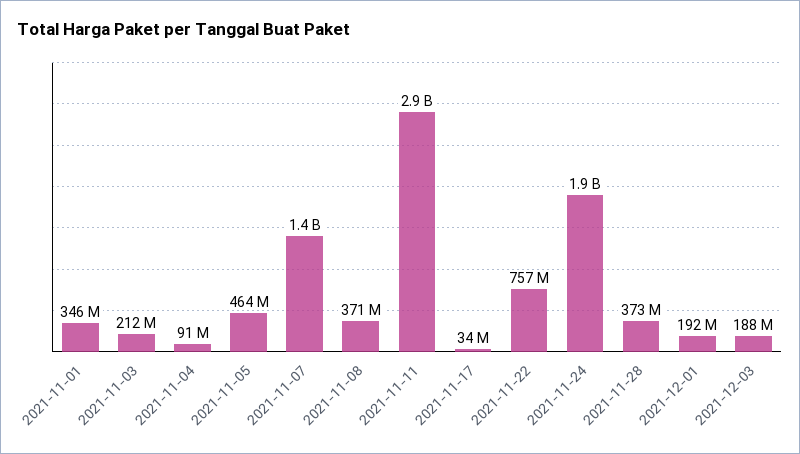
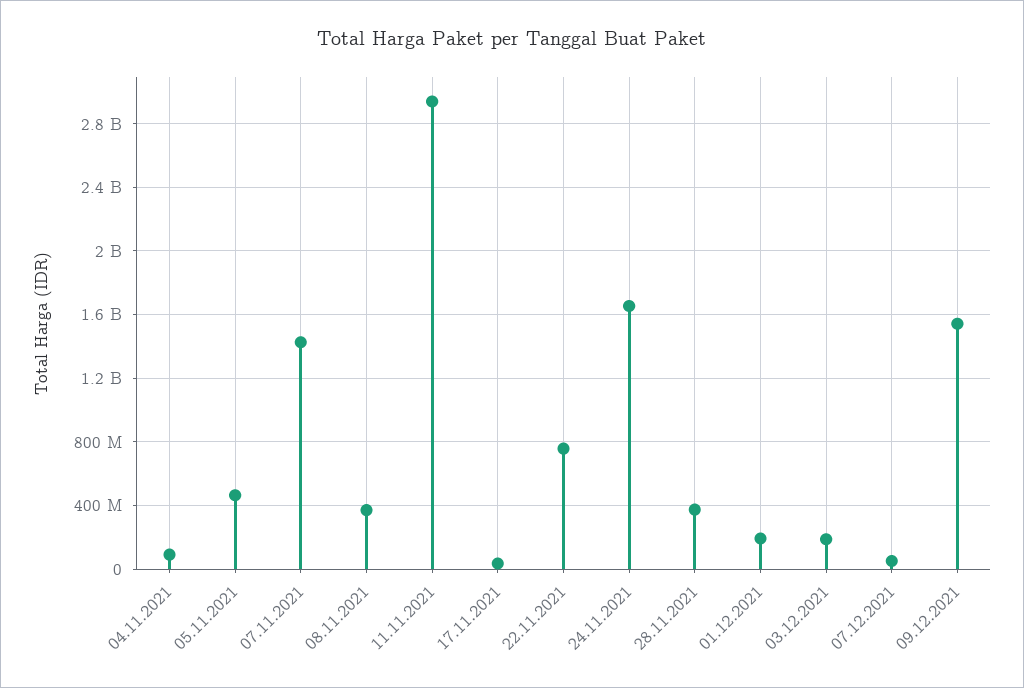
2021-11-01: 346000000 -> none
2021-11-03: 212000000 -> none
2021-11-24: 1900000000 -> 1650000000
07.12.2021: none -> 50000000
09.12.2021: none -> 1550000000

